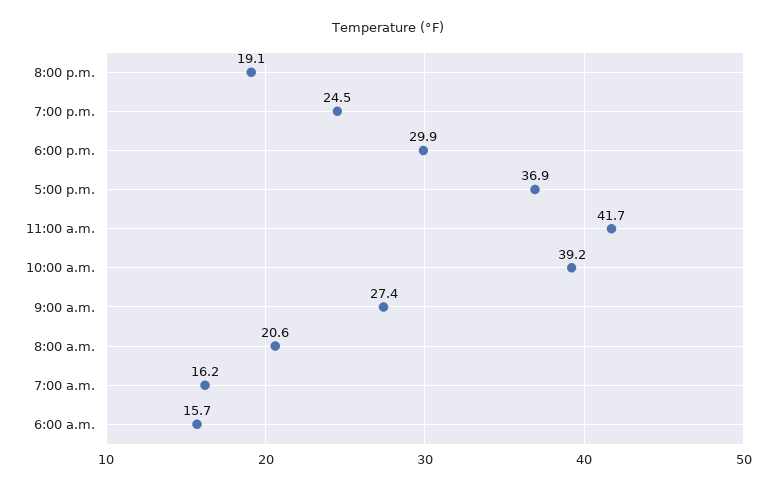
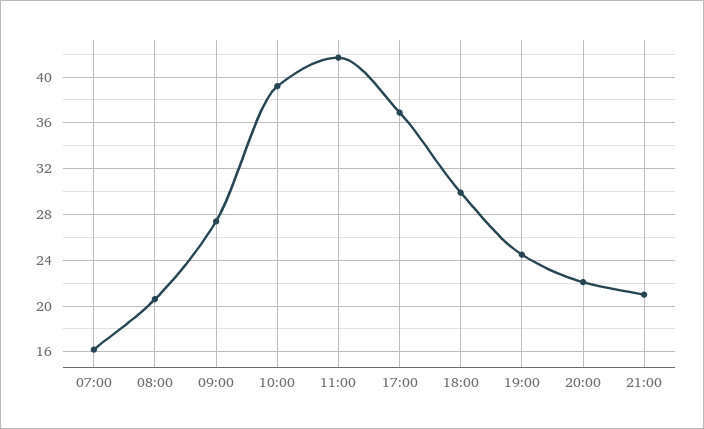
8:00 p.m.: 19.1 -> 22
6:00 a.m.: 15.7 -> none
21:00: none -> 21

